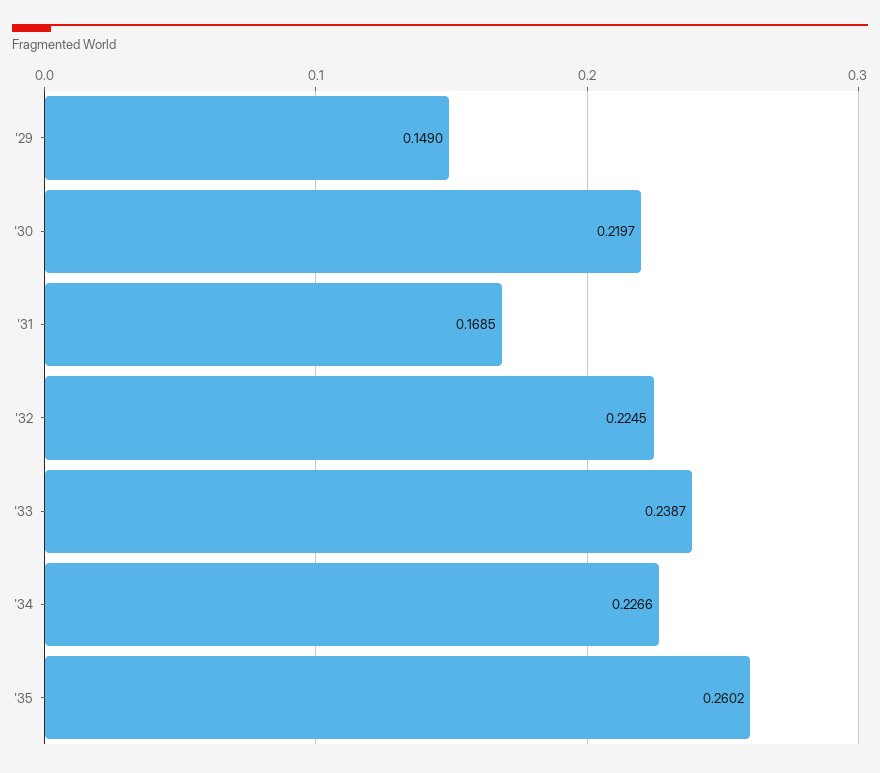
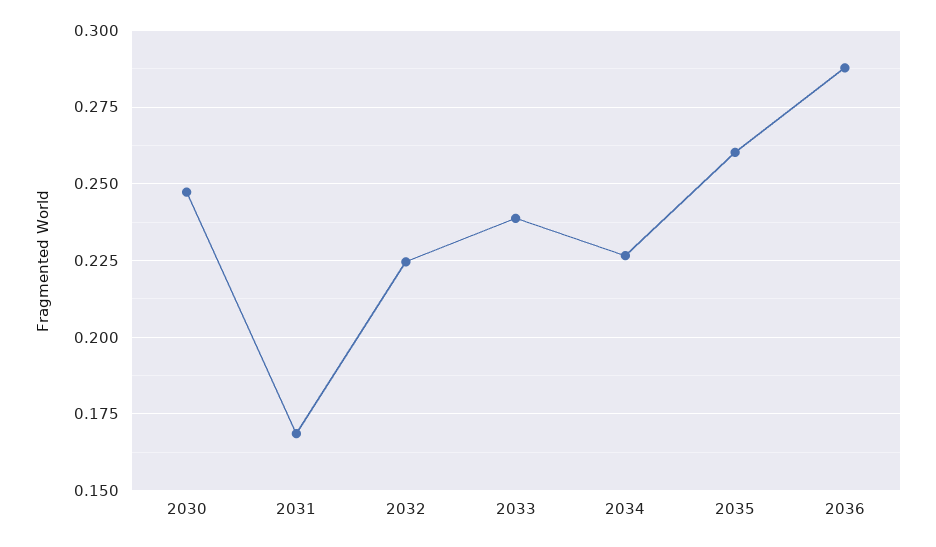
'29: 0.149 -> none
'30: 0.2197 -> 0.2475
2036: none -> 0.2875

